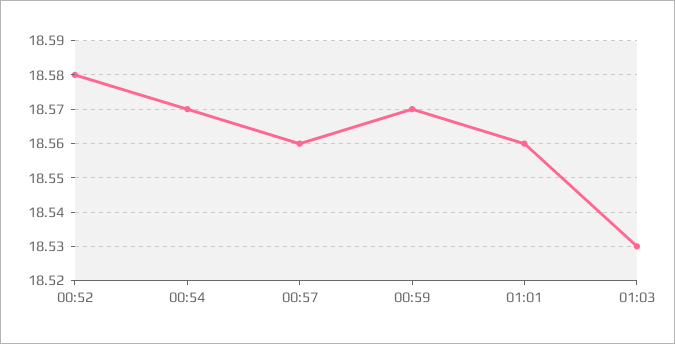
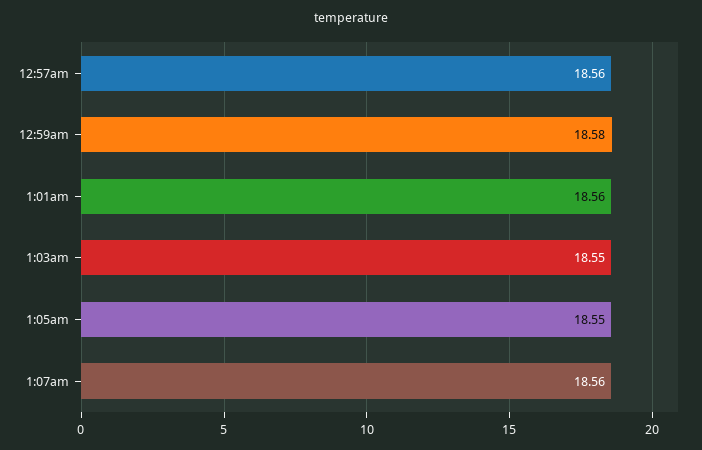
00:52: 18.58 -> none
00:54: 18.57 -> none
00:59: 18.57 -> 18.58
01:03: 18.53 -> 18.55
1:05am: none -> 18.55
1:07am: none -> 18.56

